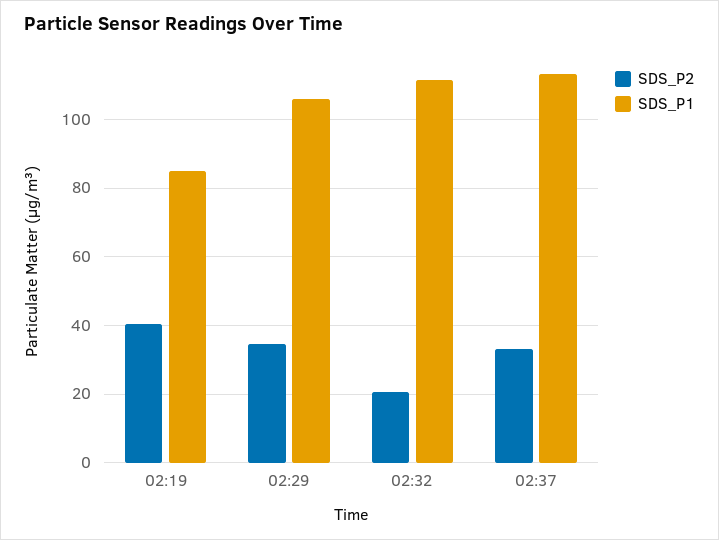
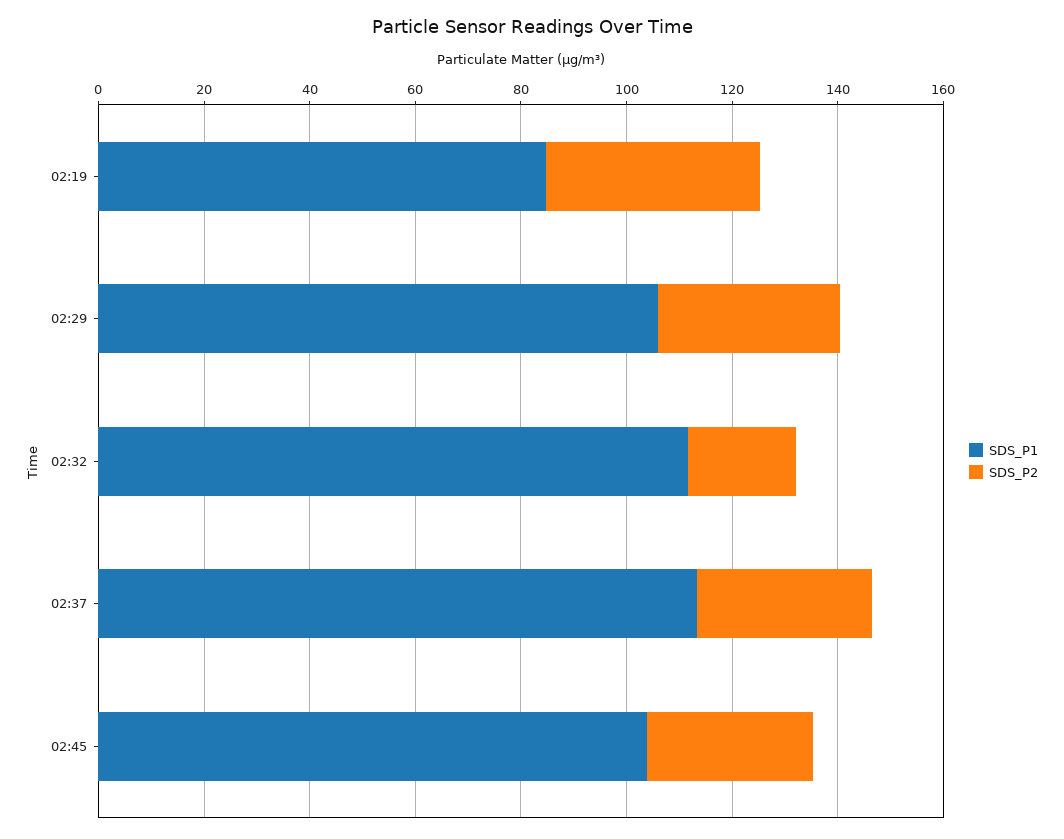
SDS_P1, 02:45: none -> 105
SDS_P2, 02:45: none -> 30

